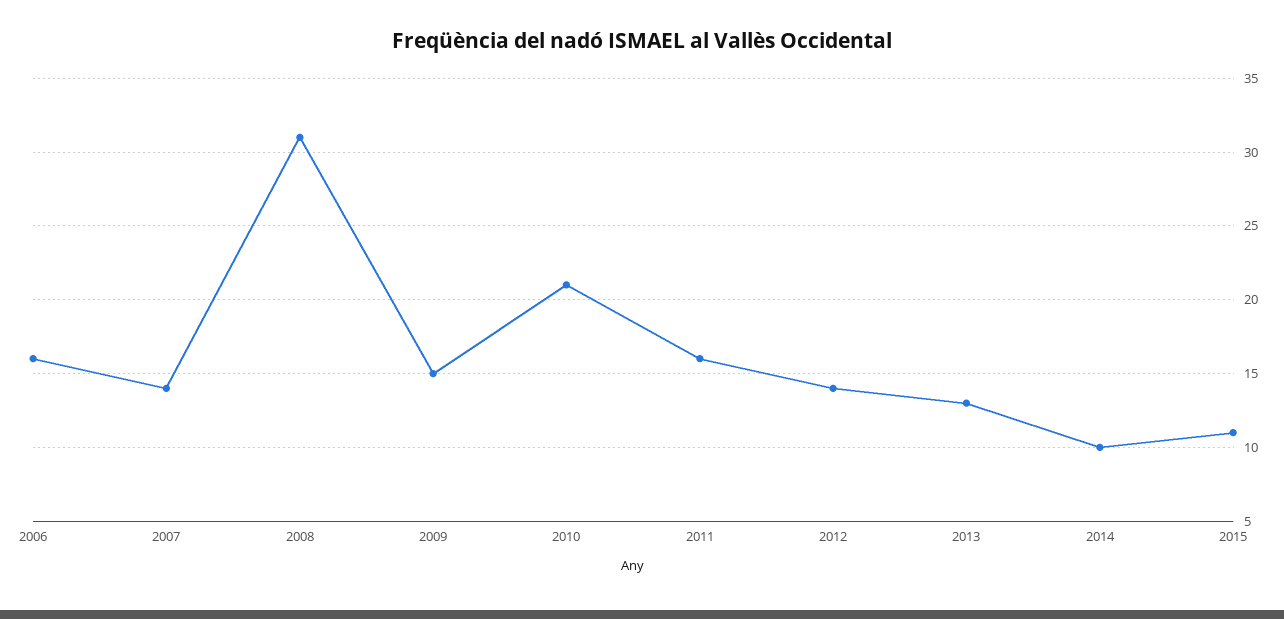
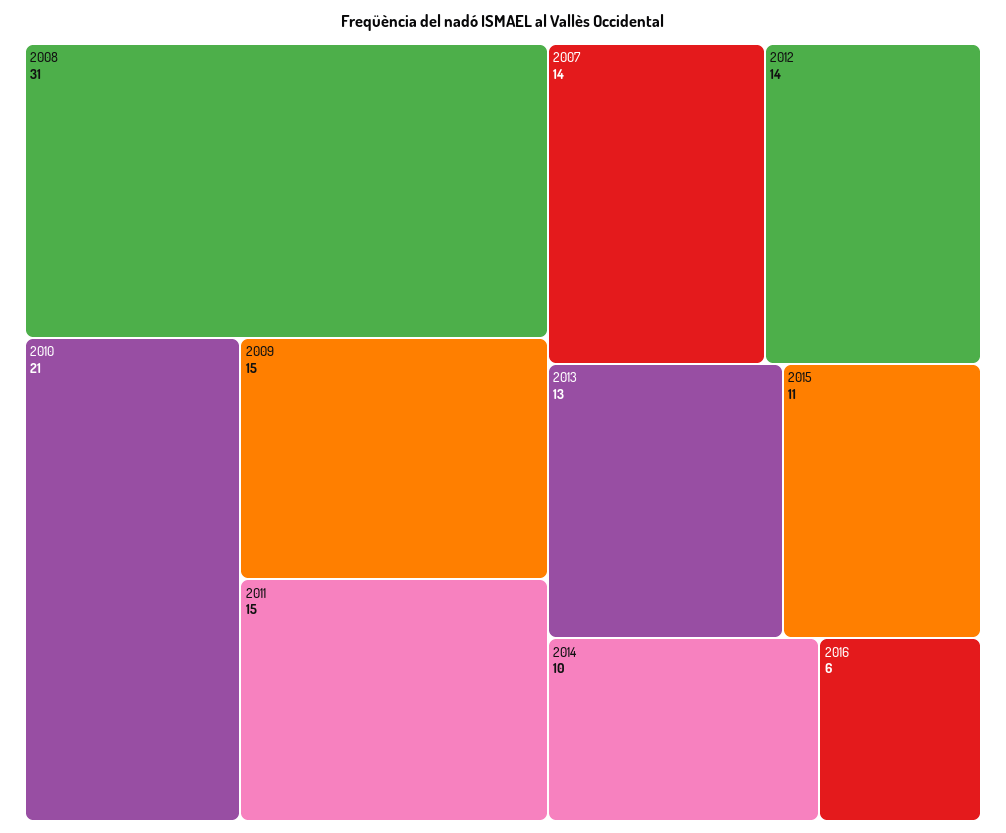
2006: 16 -> none
2011: 16 -> 15
2016: none -> 6

